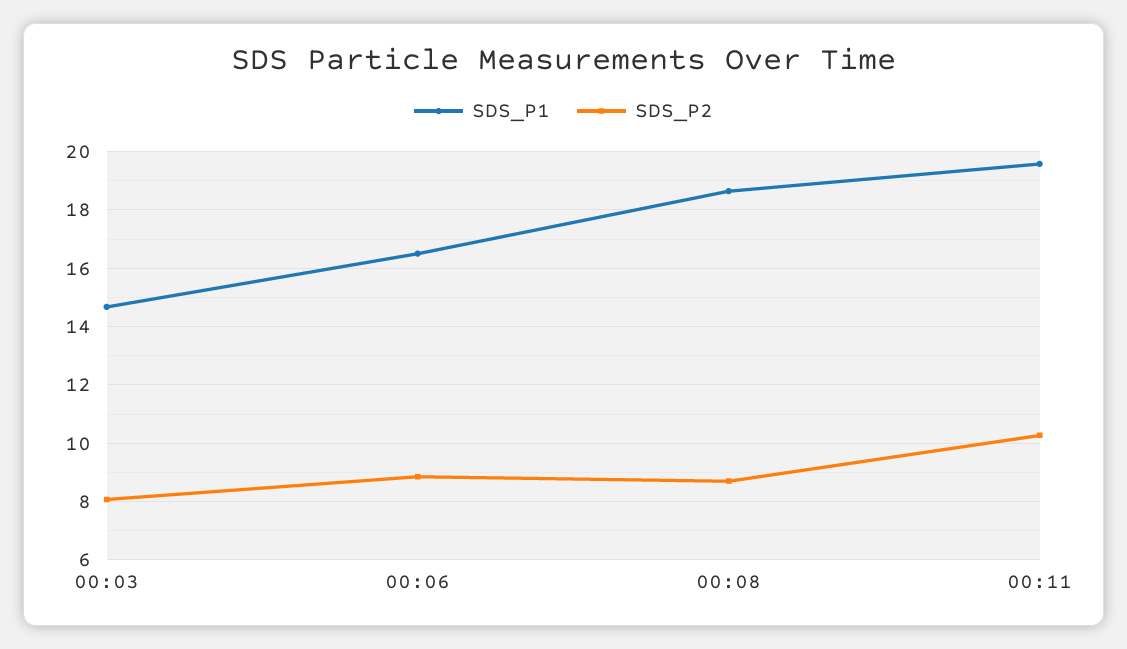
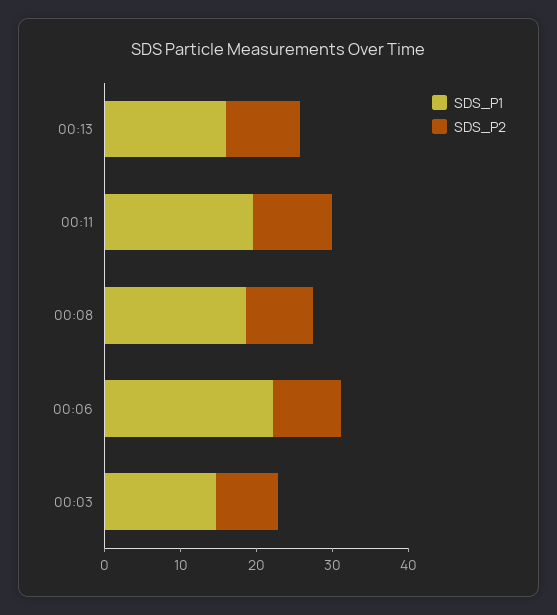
SDS_P1, 00:06: 16.5 -> 22
SDS_P1, 00:13: none -> 16
SDS_P2, 00:13: none -> 10

